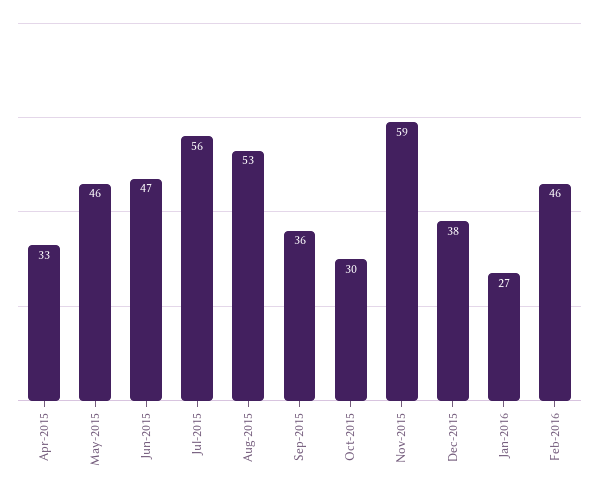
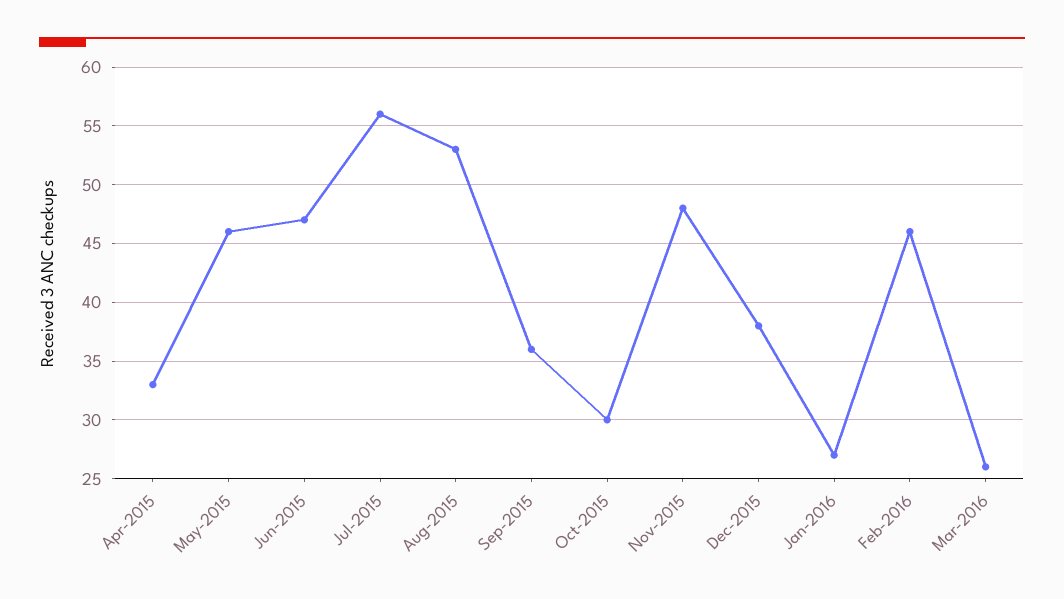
Nov-2015: 59 -> 48
Mar-2016: none -> 26

